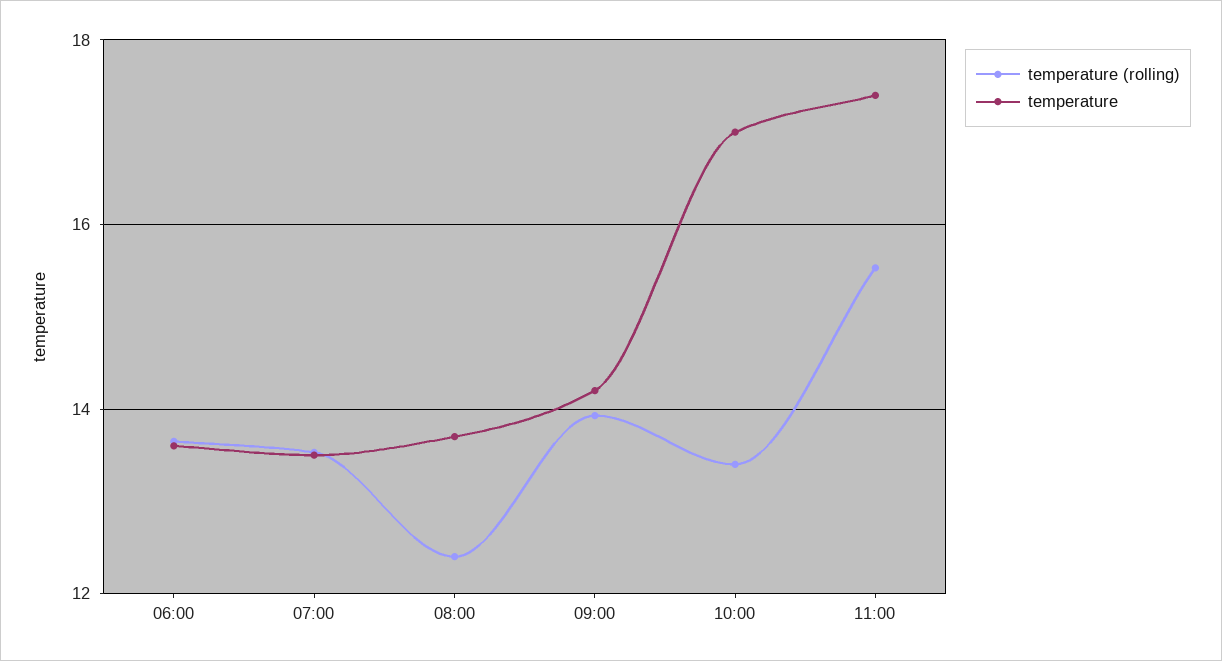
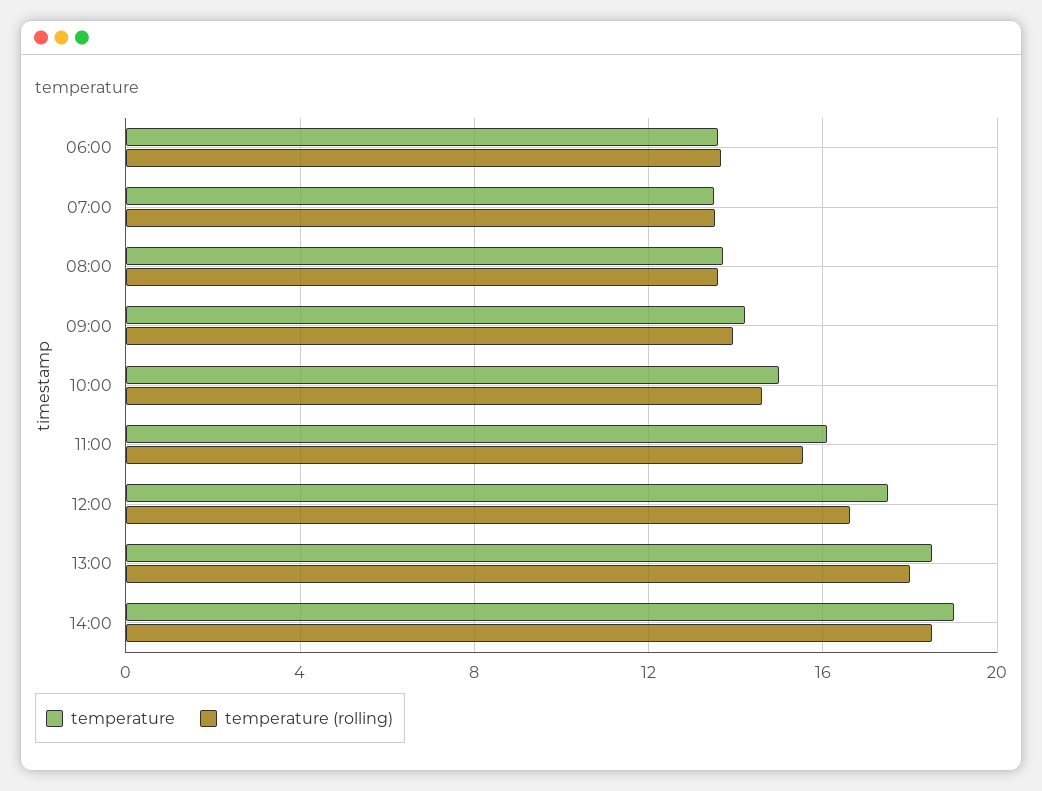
temperature (rolling), 08:00: 12.4 -> 13.5
temperature (rolling), 10:00: 13.4 -> 14.5
temperature, 10:00: 17 -> 15
temperature, 11:00: 17.4 -> 16
temperature, 12:00: none -> 17.5
temperature (rolling), 12:00: none -> 16.5
temperature, 13:00: none -> 18.5
temperature (rolling), 13:00: none -> 18
temperature, 14:00: none -> 19
temperature (rolling), 14:00: none -> 18.5

